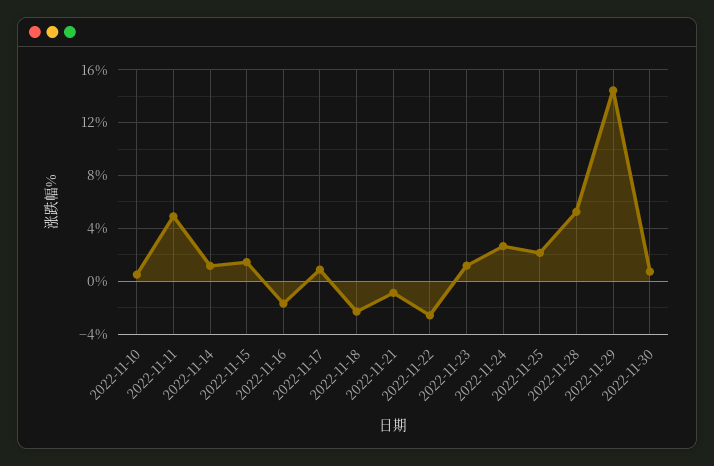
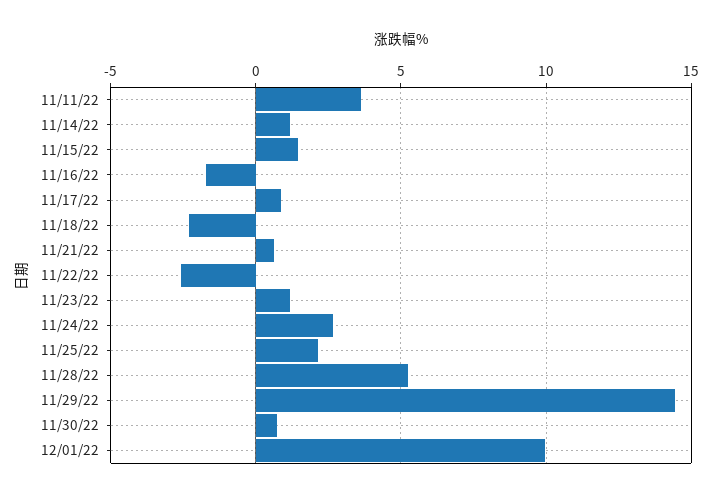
2022-11-10: 0.5 -> none
2022-11-11: 5 -> 3.5
2022-11-21: -1 -> 0.5
12/01/22: none -> 10

